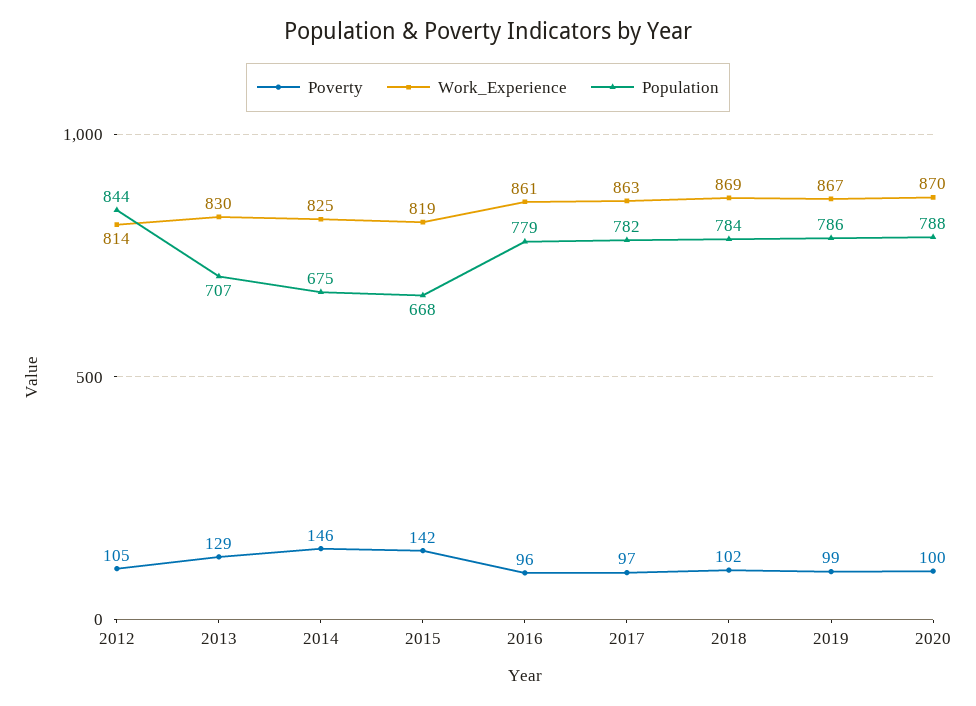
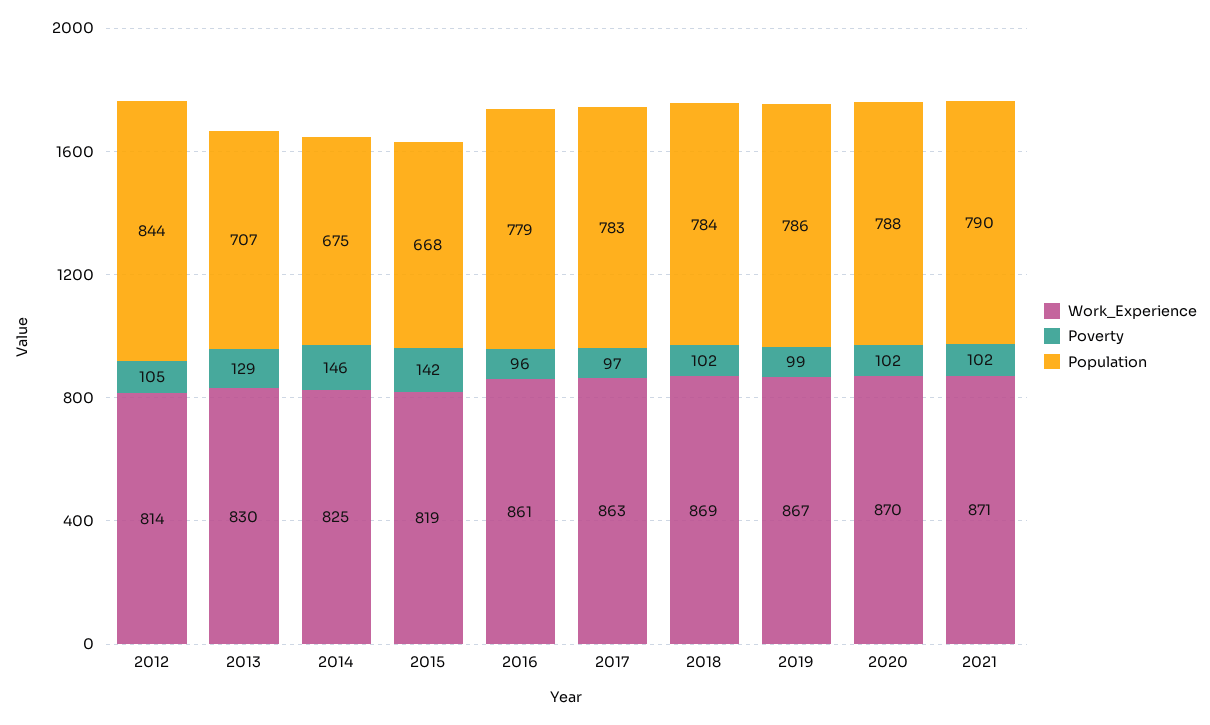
Population, 2017: 782 -> 783
Poverty, 2020: 100 -> 102
Work_Experience, 2021: none -> 871
Poverty, 2021: none -> 102
Population, 2021: none -> 790

